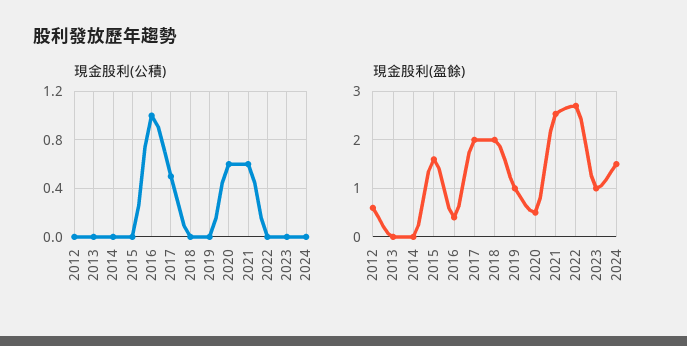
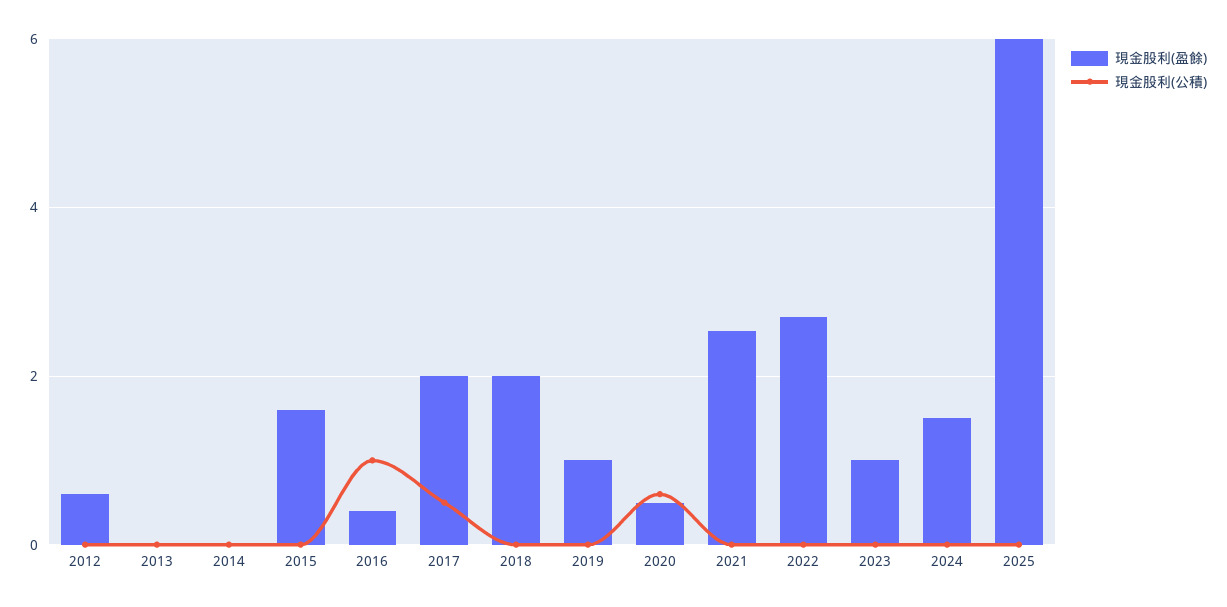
現金股利(公積), 2021: 0.6 -> 0
現金股利(盈餘), 2025: none -> 6
現金股利(公積), 2025: none -> 0

